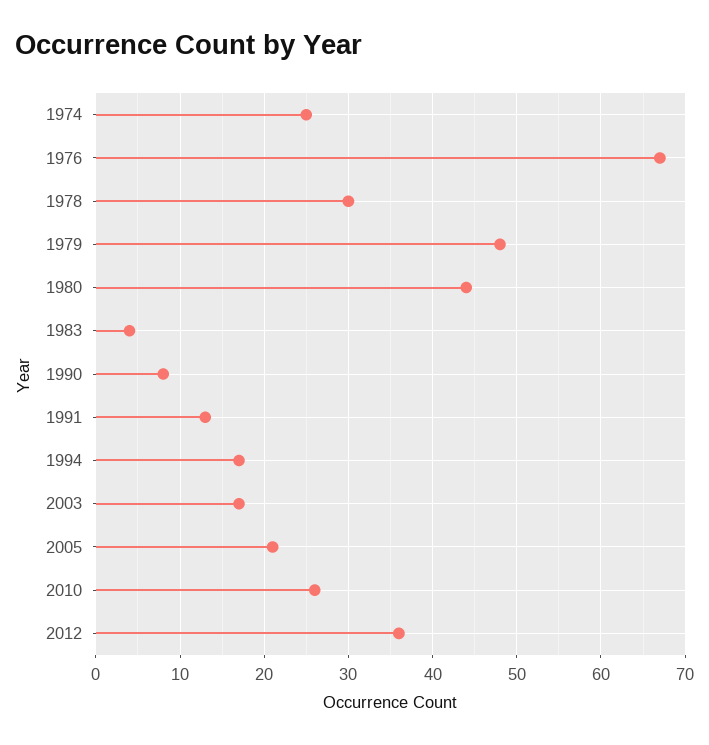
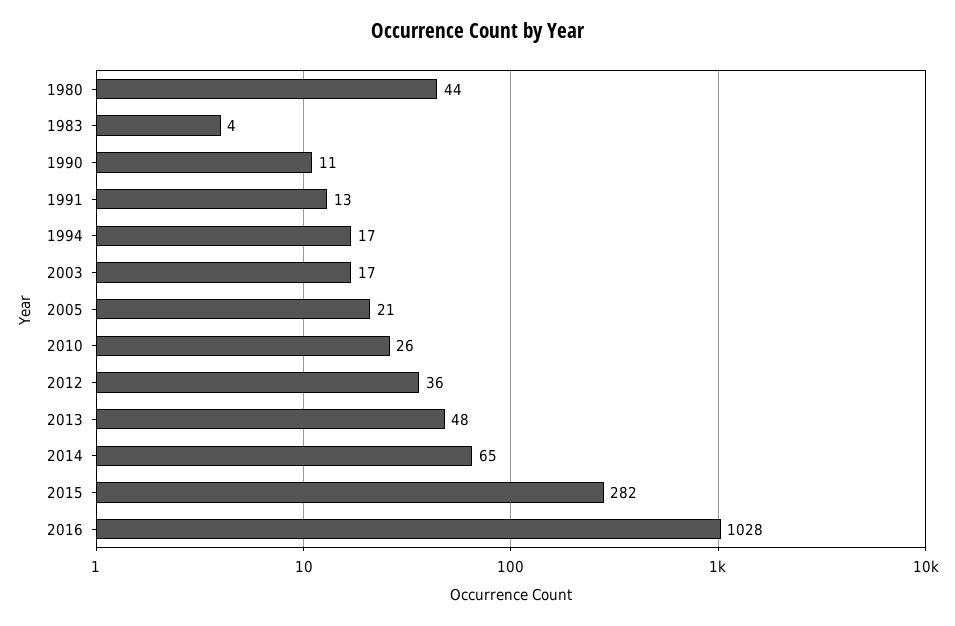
1974: 25 -> none
1976: 67 -> none
1978: 30 -> none
1979: 48 -> none
1990: 8 -> 11
2013: none -> 48
2014: none -> 65
2015: none -> 282
2016: none -> 1028

